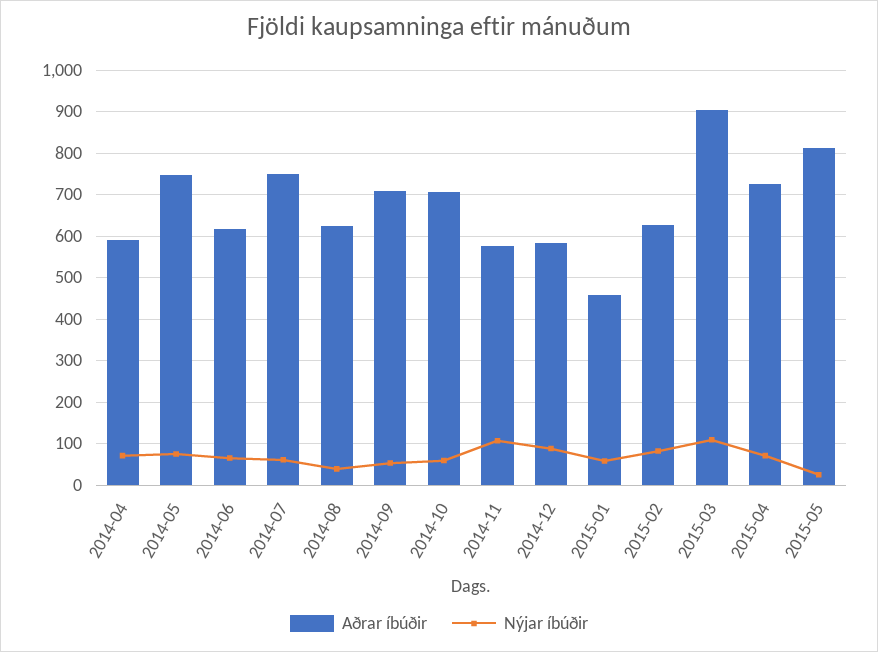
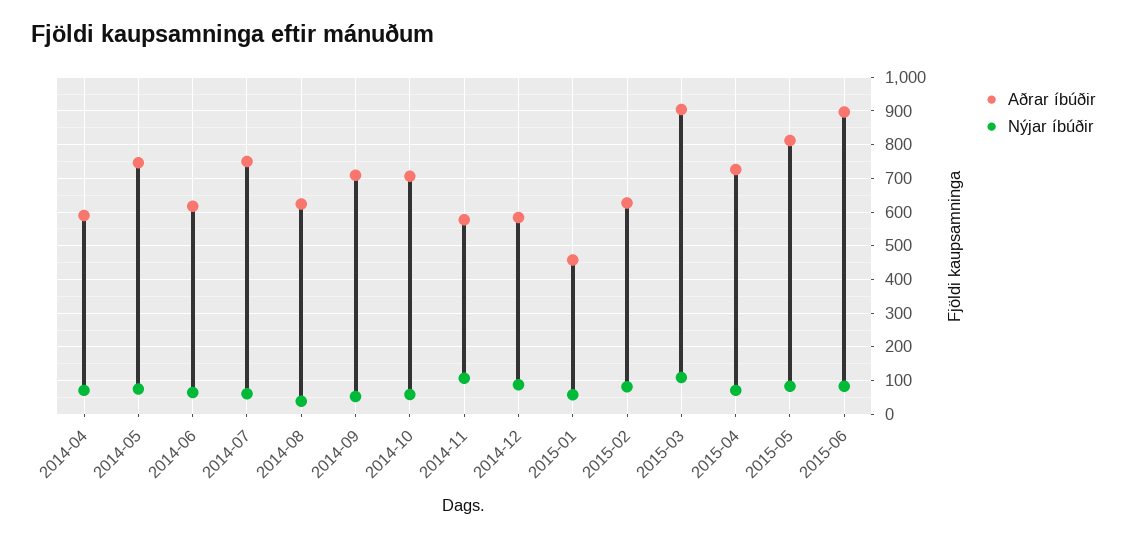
Nýjar íbúðir, 2015-05: 20 -> 80
Aðrar íbúðir, 2015-06: none -> 900
Nýjar íbúðir, 2015-06: none -> 80

